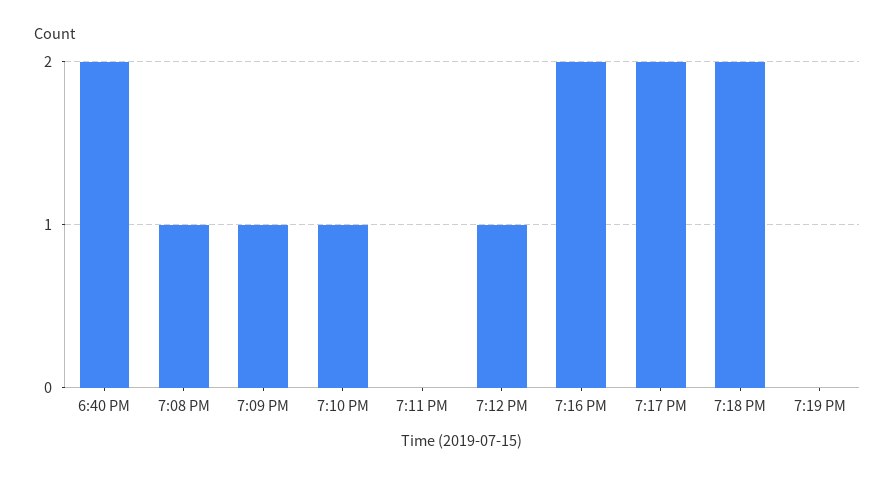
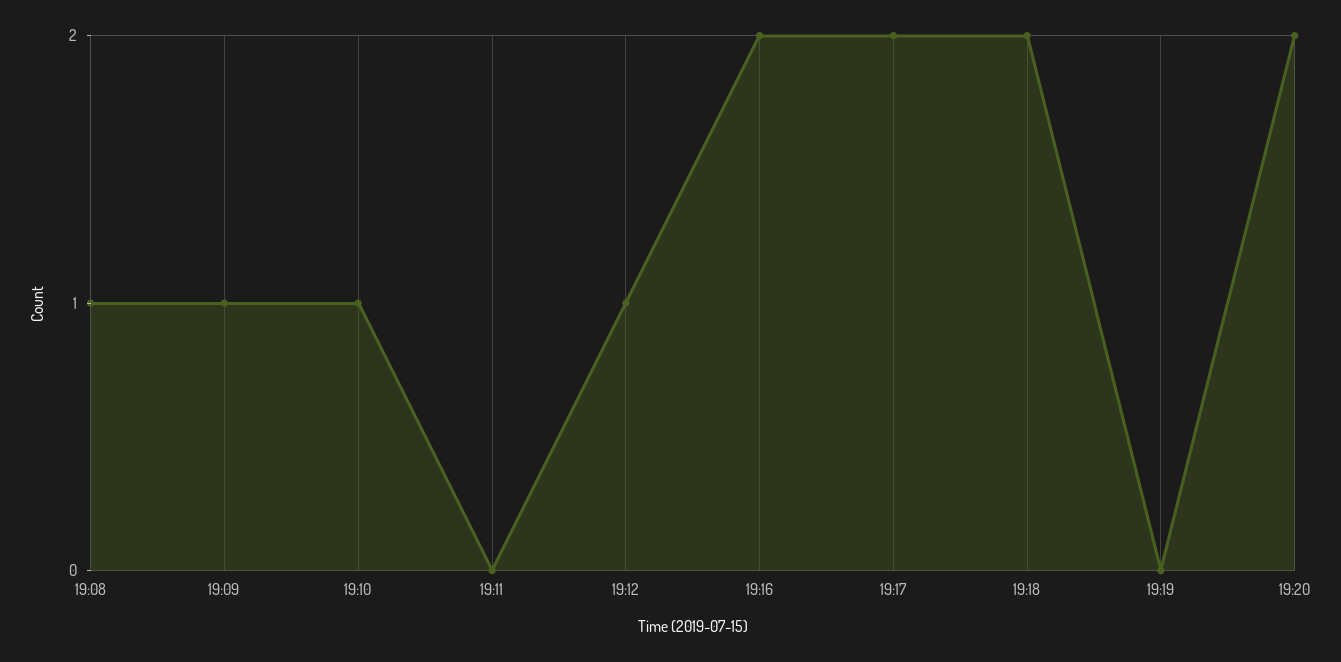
6:40 PM: 2 -> none
19:20: none -> 2

